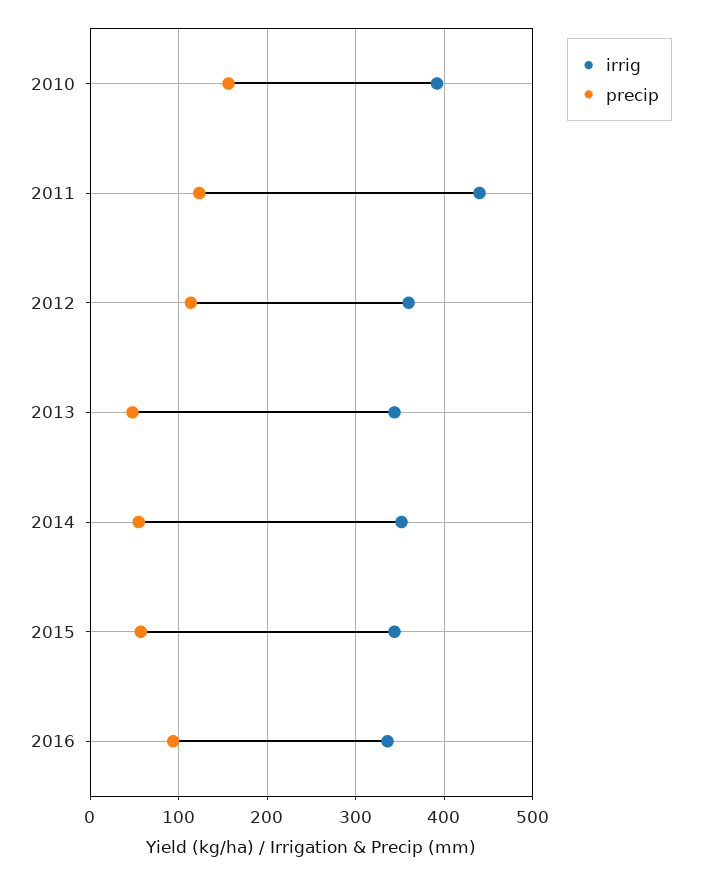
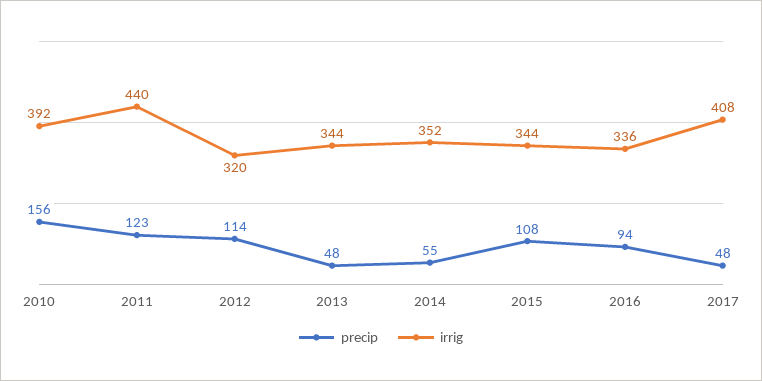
irrig, 2012: 360 -> 320
precip, 2015: 60 -> 108
precip, 2017: none -> 48
irrig, 2017: none -> 408

